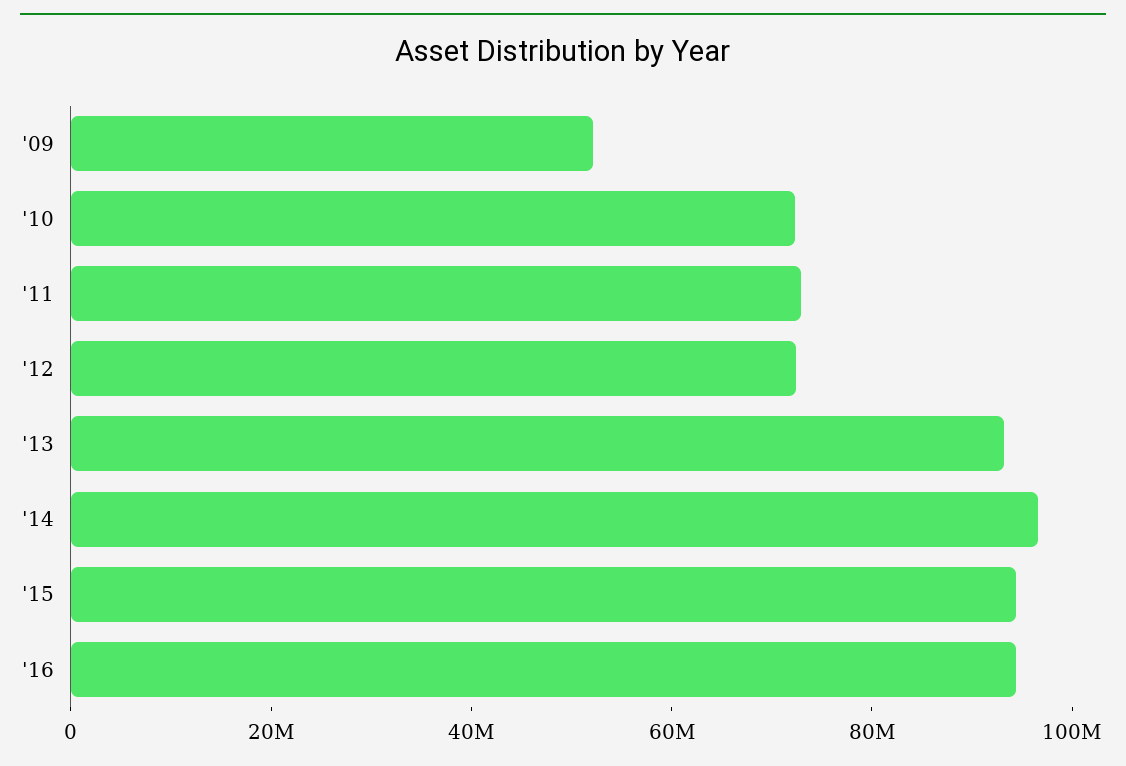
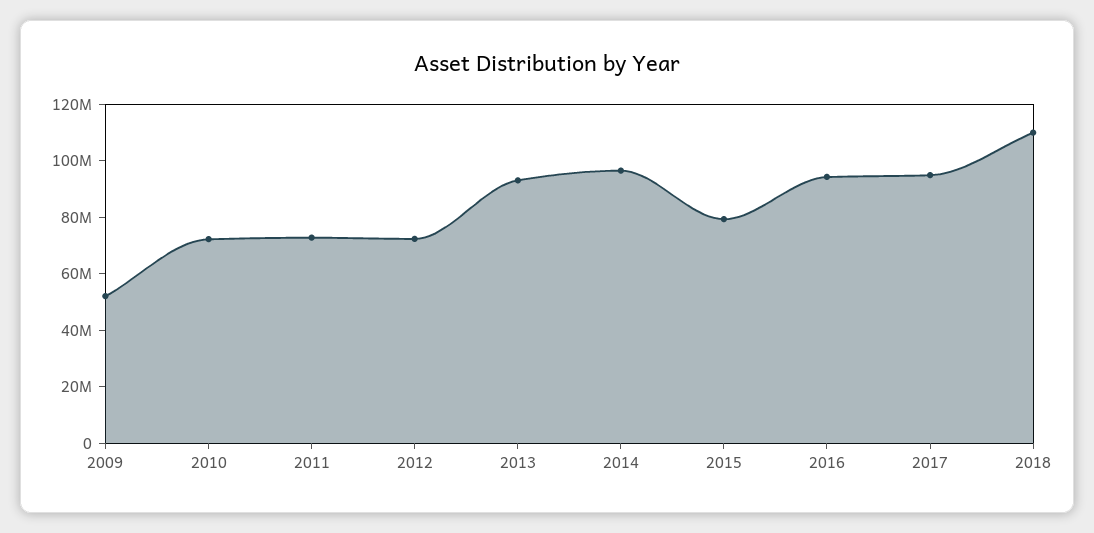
'15: 95000000 -> 80000000
2017: none -> 95000000
2018: none -> 110000000

